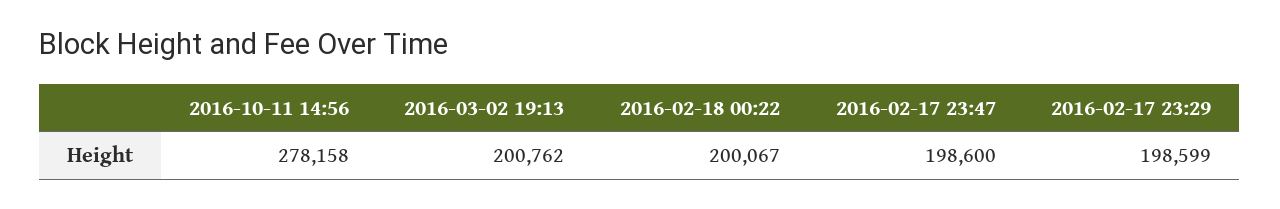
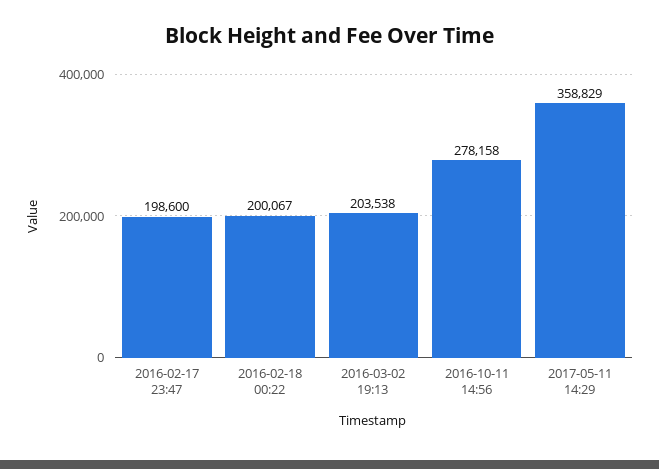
2016-03-02 19:13: 200762 -> 203538
2016-02-17 23:29: 198599 -> none
2017-05-11 14:29: none -> 358829

